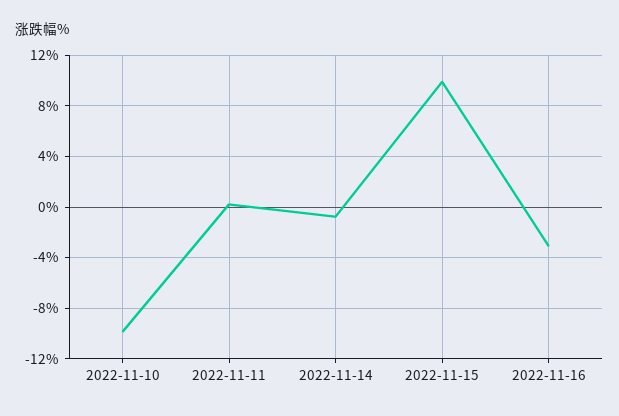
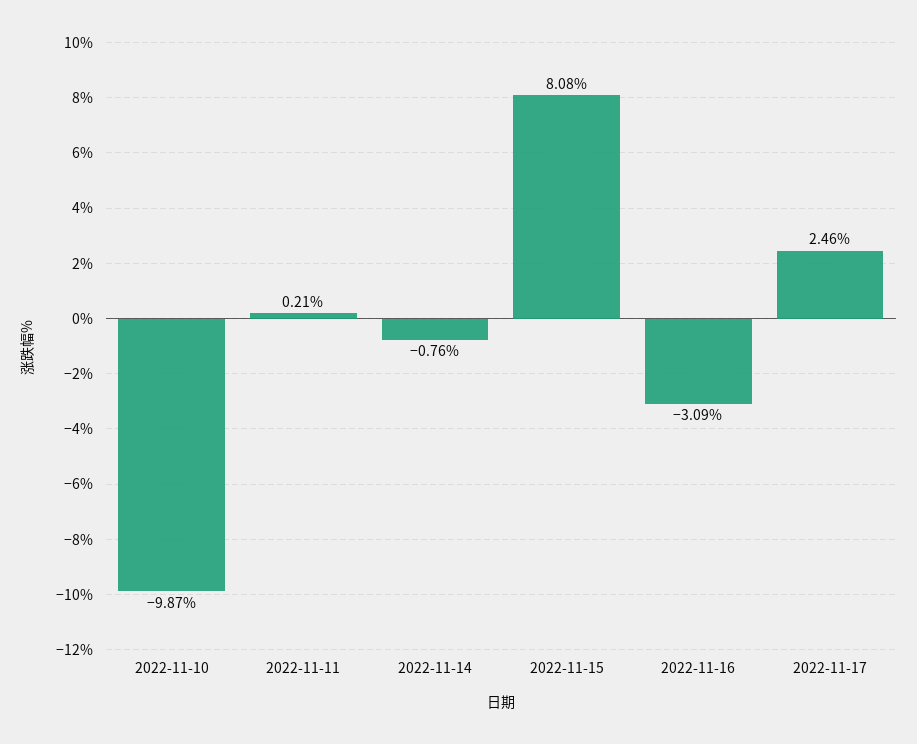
2022-11-15: 10 -> 8.08
2022-11-17: none -> 2.46

